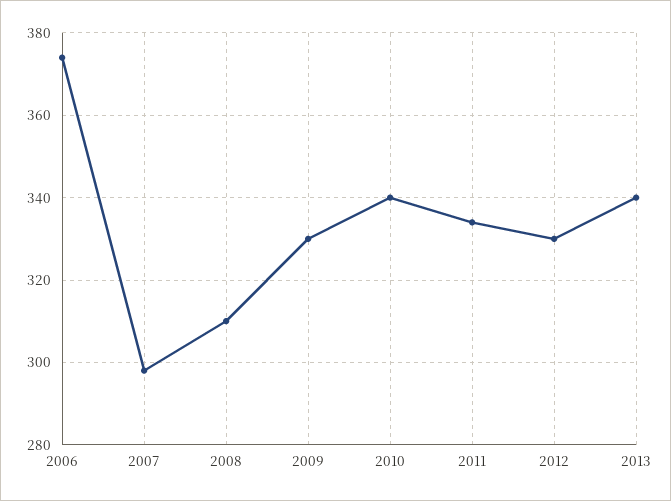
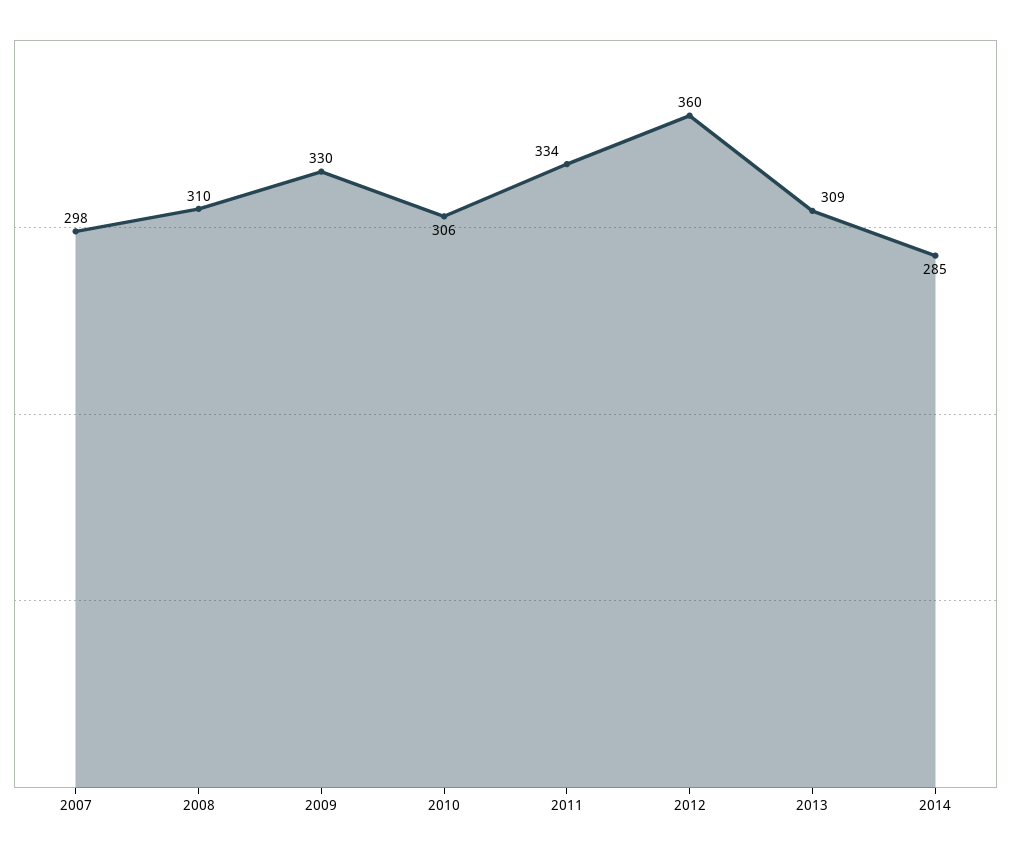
2006: 375 -> none
2010: 340 -> 306
2012: 330 -> 360
2013: 340 -> 309
2014: none -> 285

